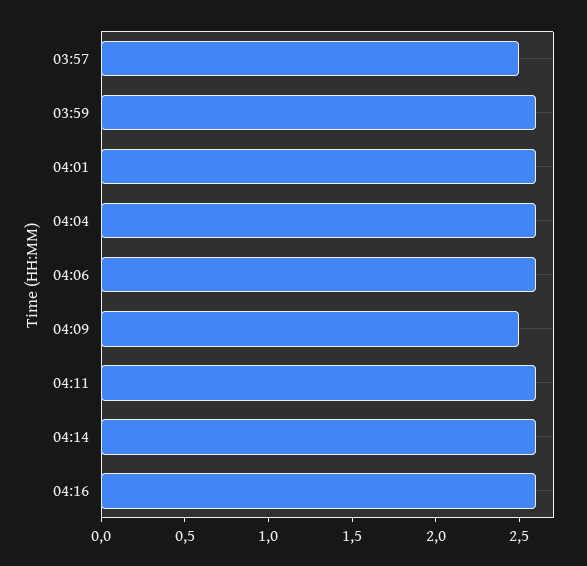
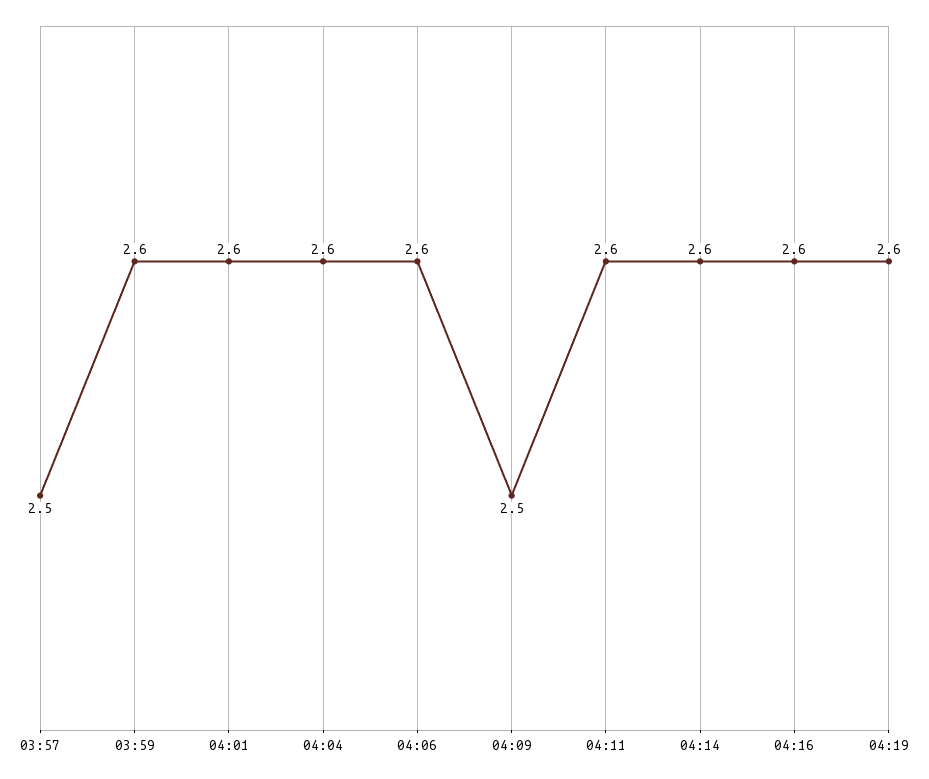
04:19: none -> 2.6

